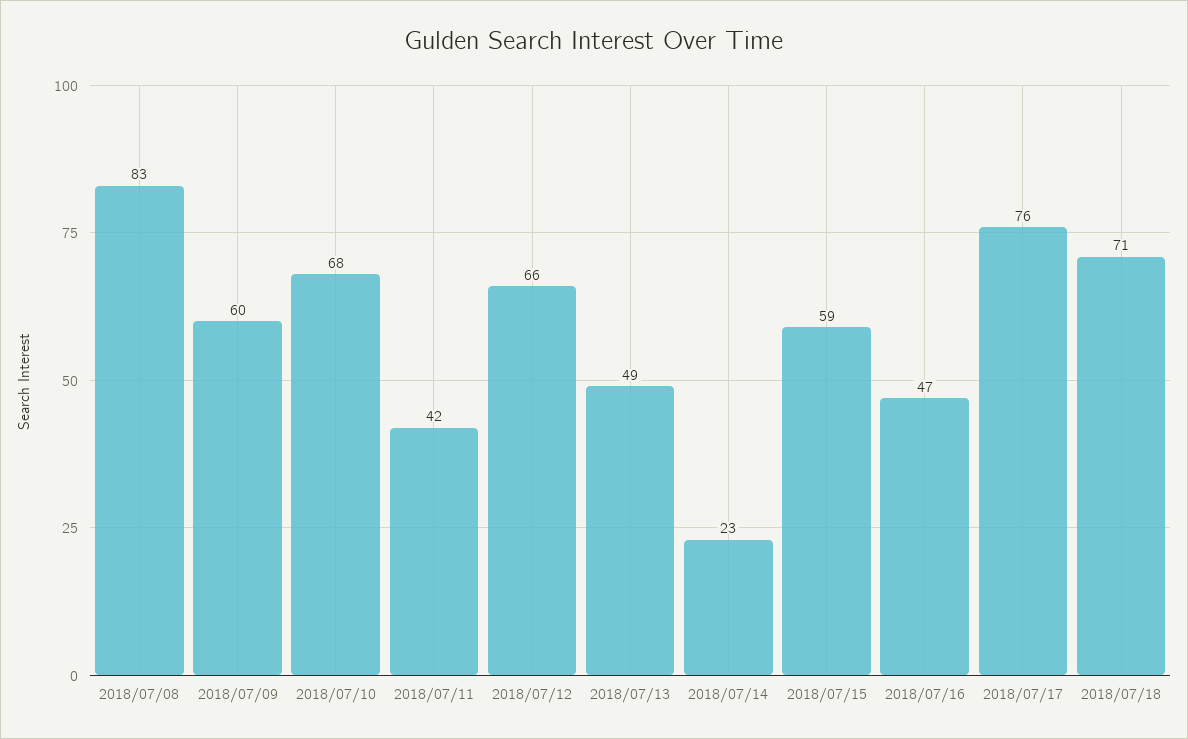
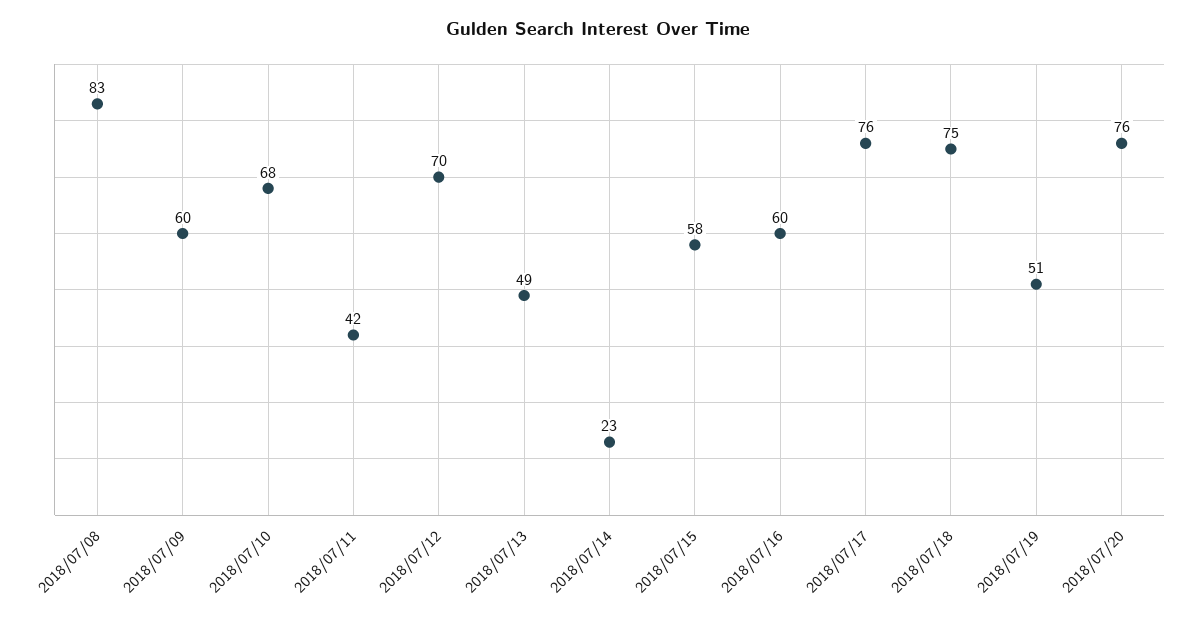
2018/07/12: 66 -> 70
2018/07/15: 59 -> 58
2018/07/16: 47 -> 60
2018/07/18: 71 -> 75
2018/07/19: none -> 51
2018/07/20: none -> 76

